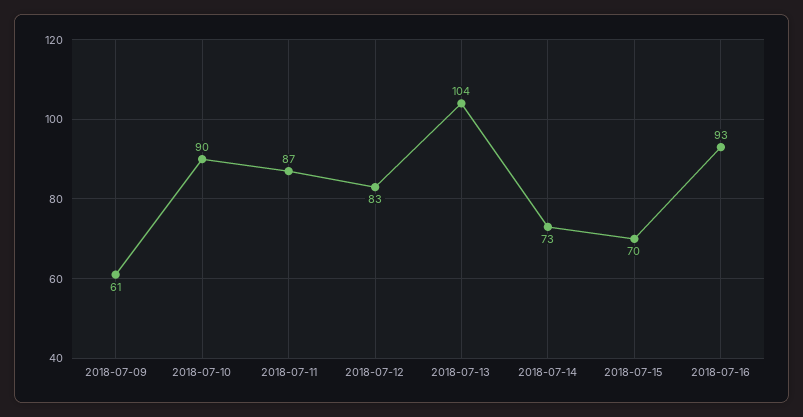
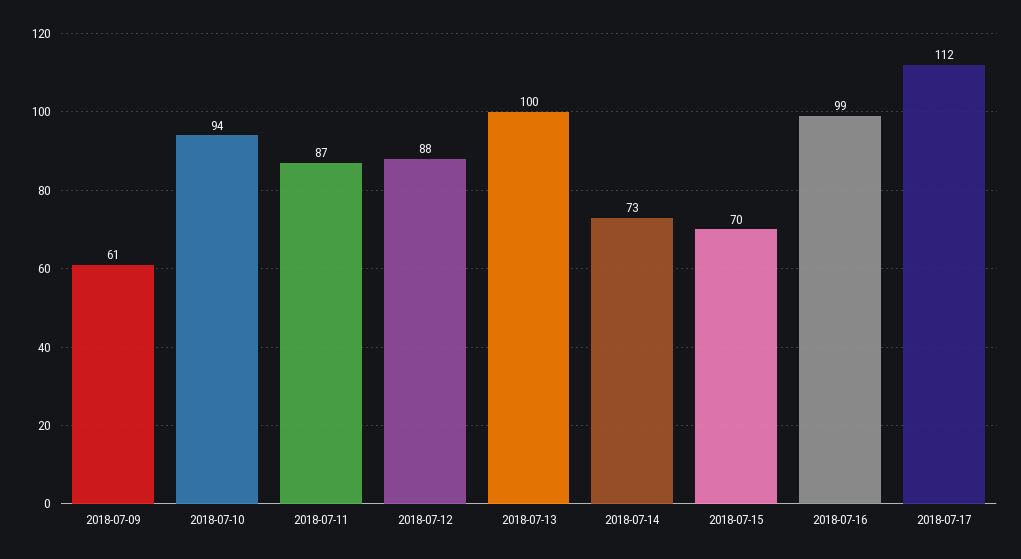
2018-07-10: 90 -> 94
2018-07-12: 83 -> 88
2018-07-13: 104 -> 100
2018-07-16: 93 -> 99
2018-07-17: none -> 112

